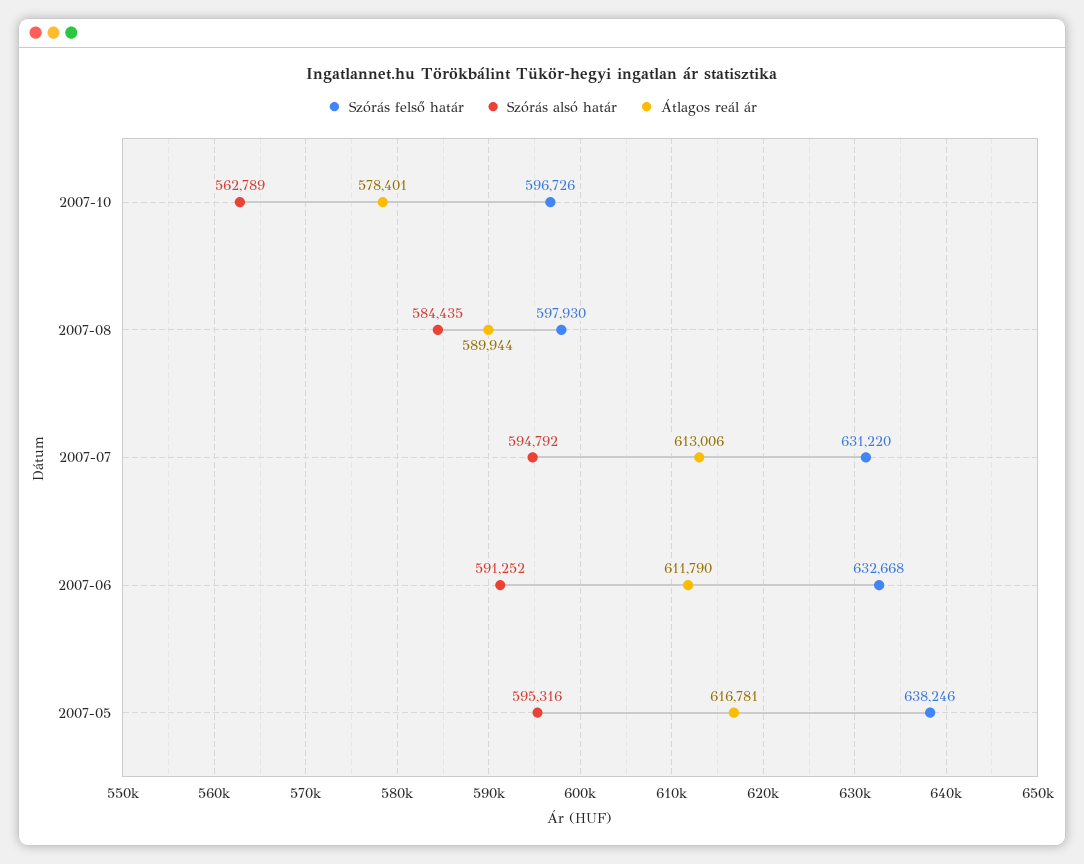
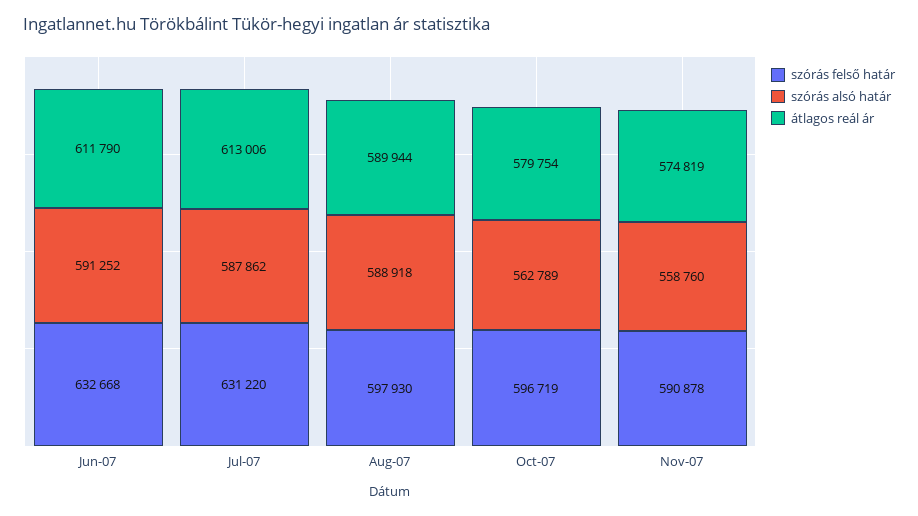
Szórás felső határ, 2007-10: 596726 -> 596719
Átlagos reál ár, 2007-10: 578401 -> 579754
Szórás alsó határ, 2007-08: 584435 -> 588918
Szórás alsó határ, 2007-07: 594792 -> 587862
Szórás felső határ, 2007-05: 638246 -> none
Szórás alsó határ, 2007-05: 595316 -> none
Átlagos reál ár, 2007-05: 616781 -> none
Szórás felső határ, Nov-07: none -> 590878
Szórás alsó határ, Nov-07: none -> 558760
Átlagos reál ár, Nov-07: none -> 574819

